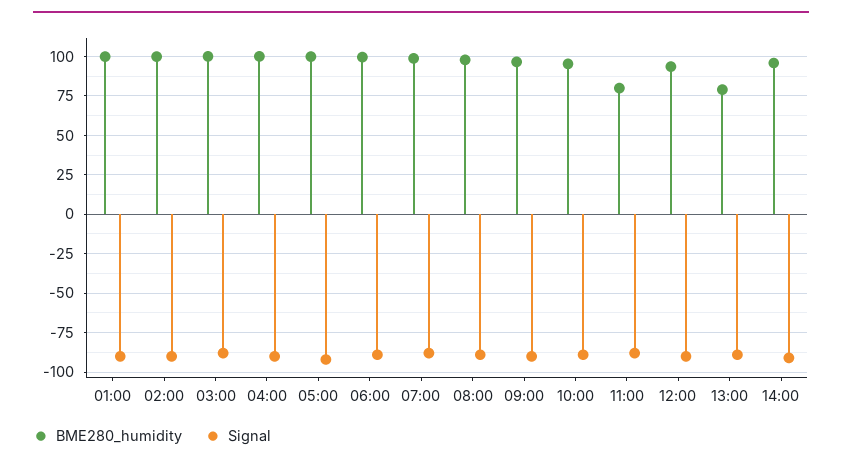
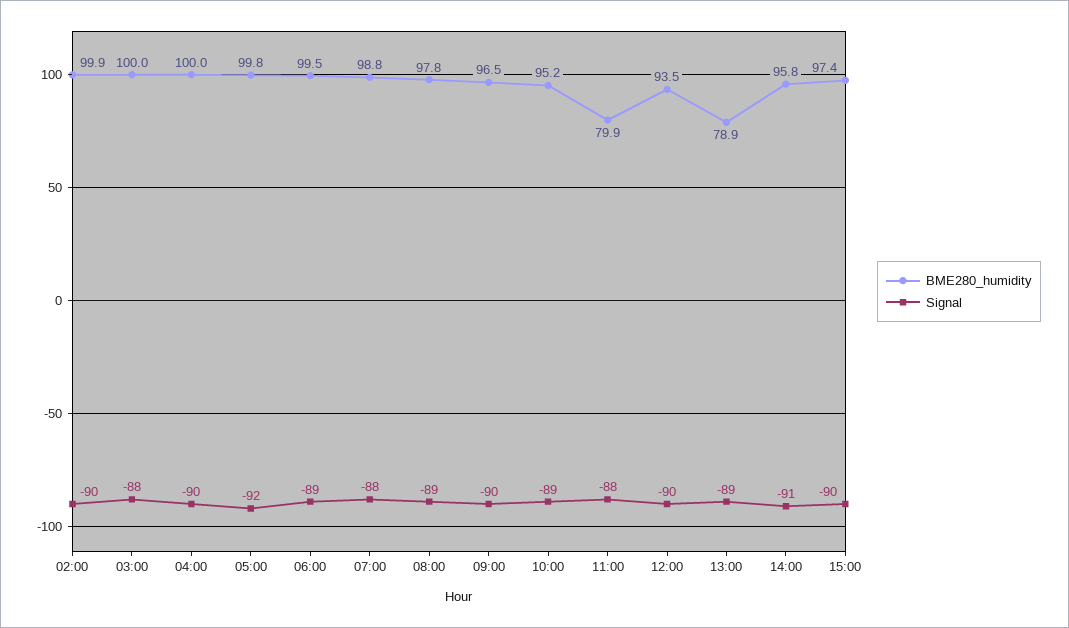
BME280_humidity, 01:00: 100 -> none
Signal, 01:00: -90 -> none
BME280_humidity, 15:00: none -> 97.4
Signal, 15:00: none -> -90

